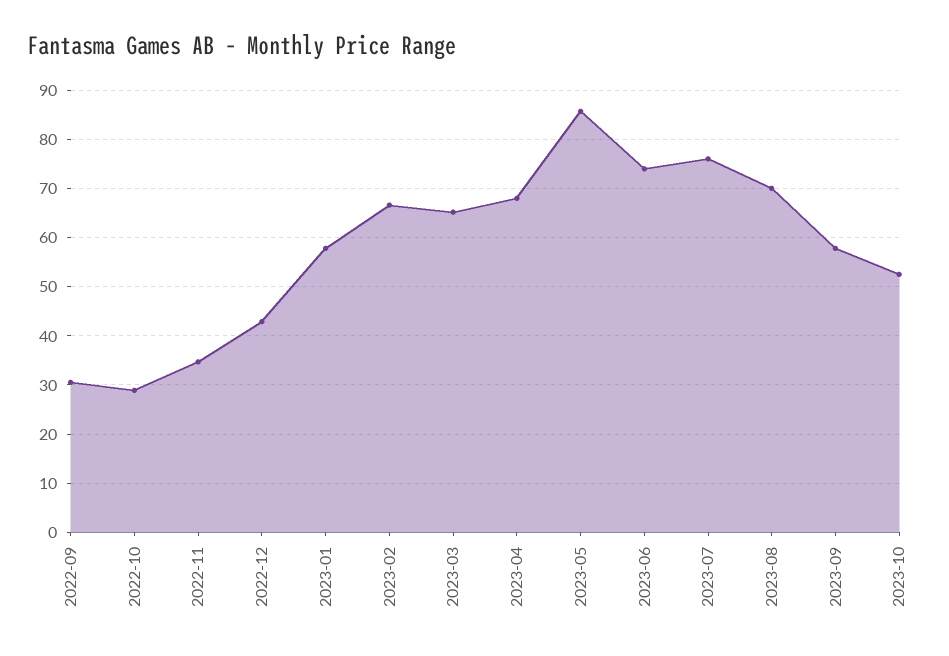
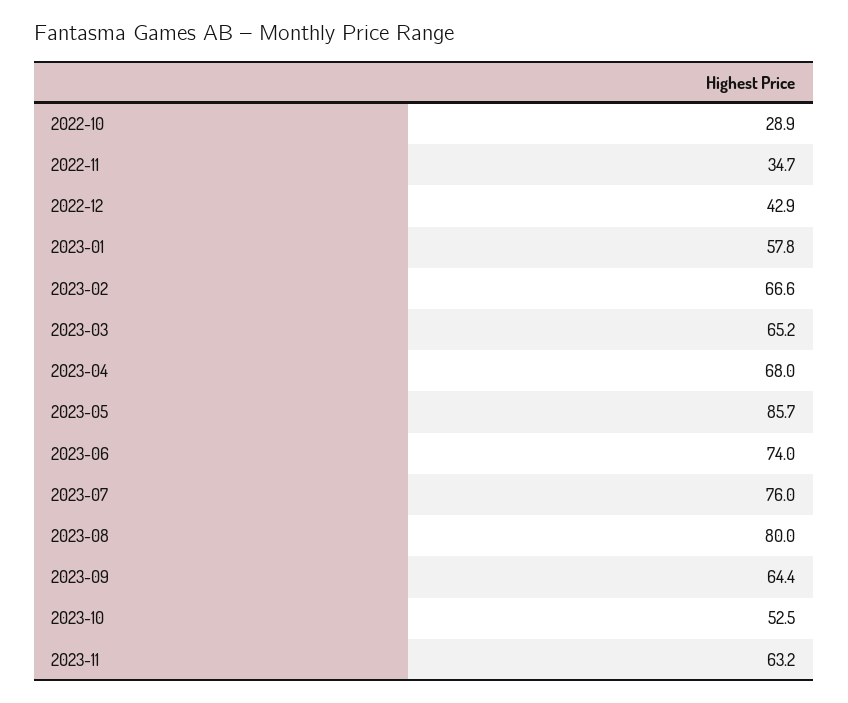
2022-09: 30 -> none
2023-08: 70 -> 80
2023-09: 58 -> 64.4
2023-11: none -> 63.2

